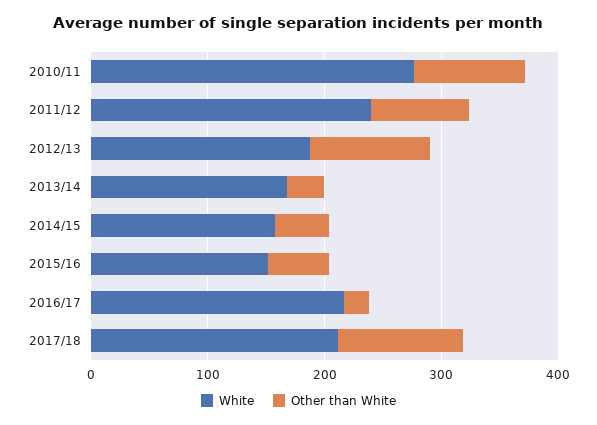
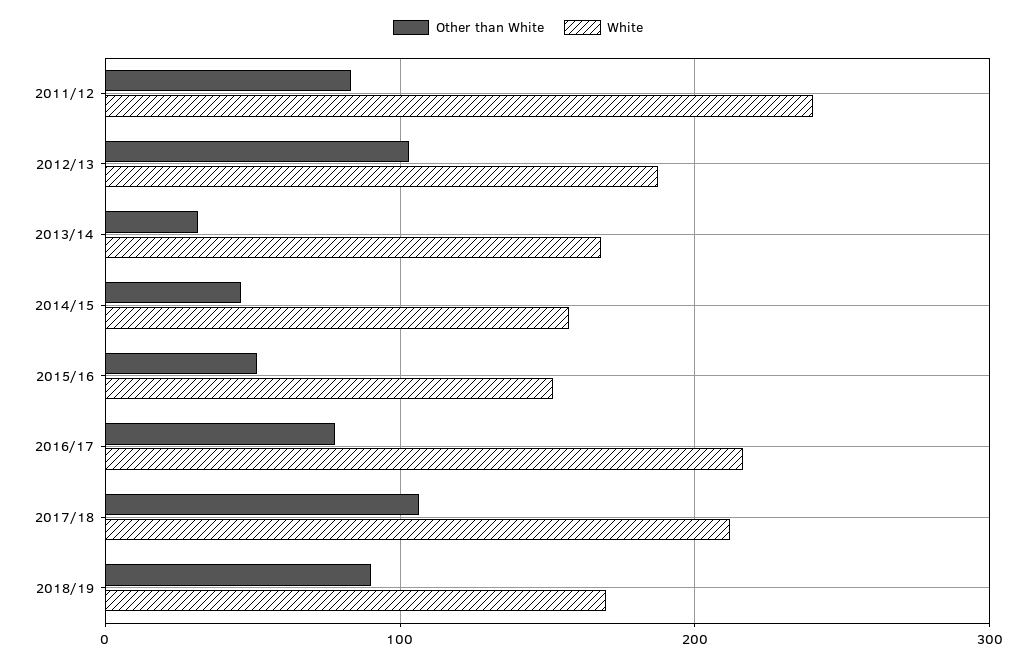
White, 2010/11: 280 -> none
Other than White, 2010/11: 100 -> none
Other than White, 2016/17: 20 -> 80
Other than White, 2018/19: none -> 90
White, 2018/19: none -> 170

